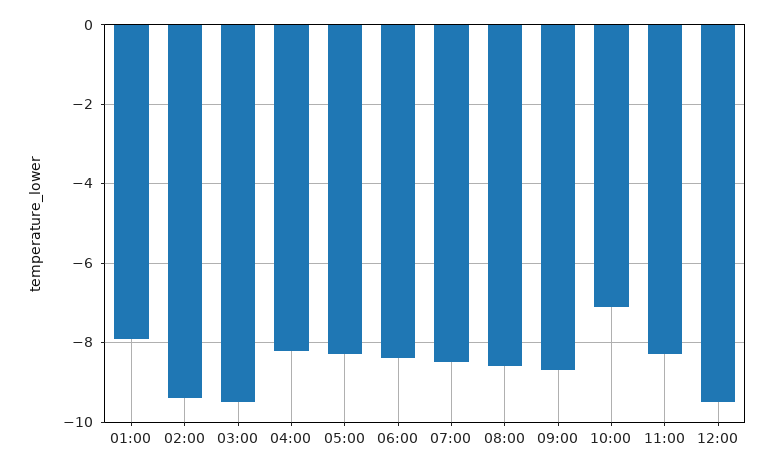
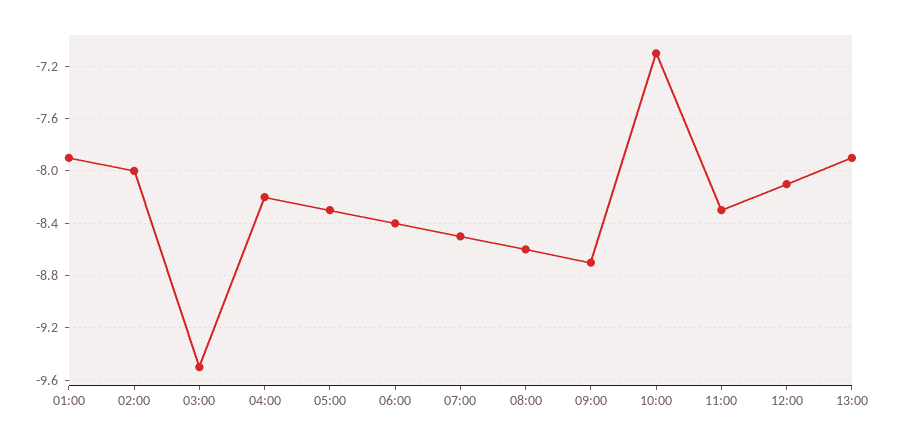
02:00: -9.5 -> -8
12:00: -9.5 -> -8.1
13:00: none -> -7.9

